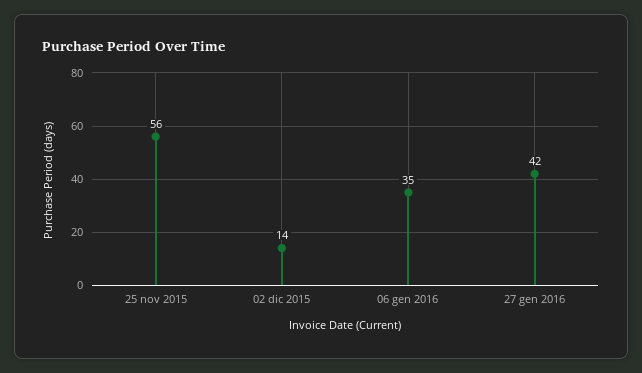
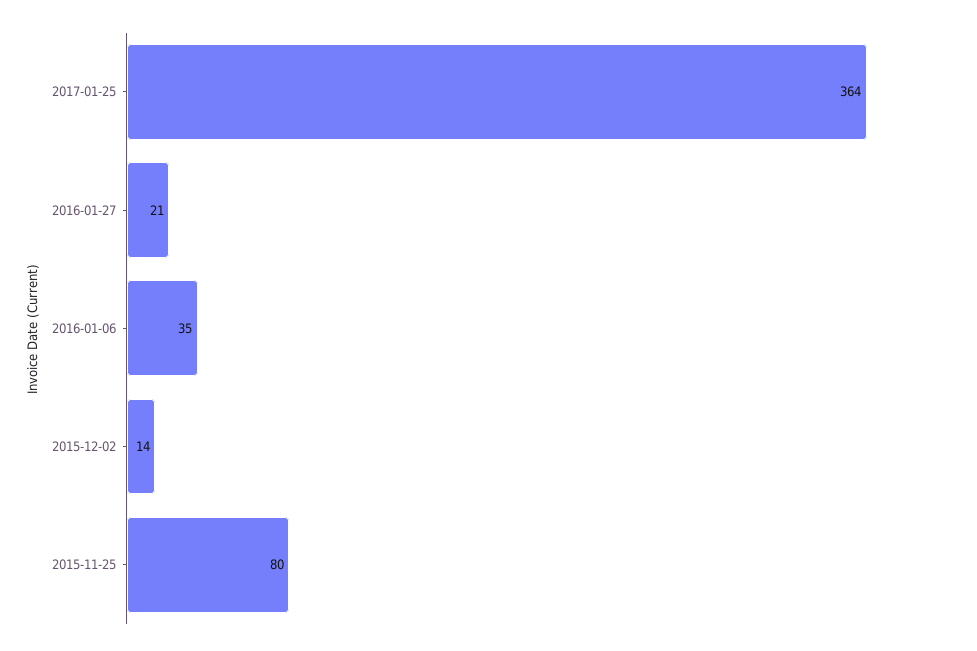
25 nov 2015: 56 -> 80
27 gen 2016: 42 -> 21
2017-01-25: none -> 364

